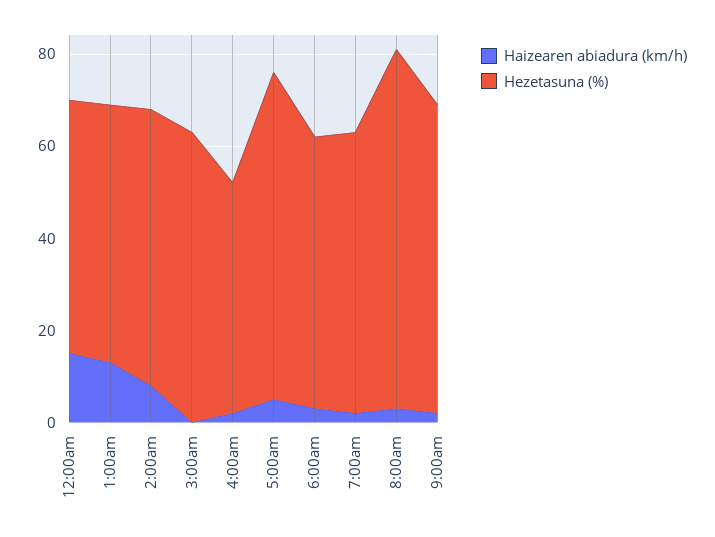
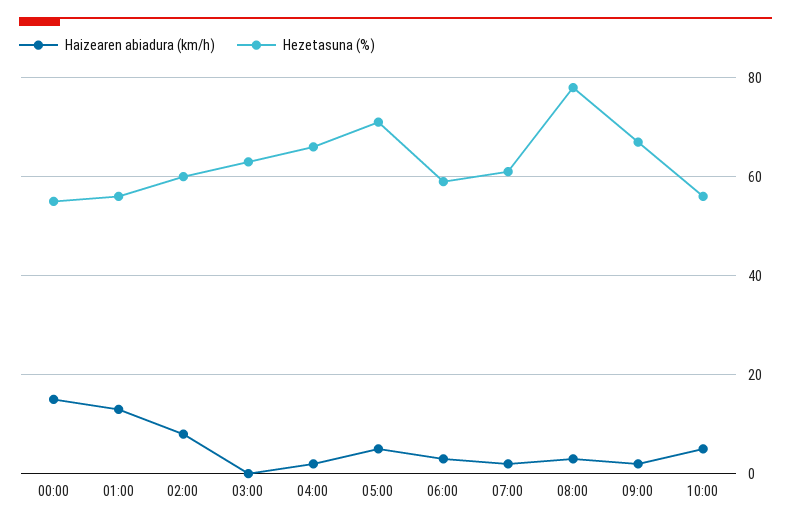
Hezetasuna (%), 4:00am: 50 -> 65
Haizearen abiadura (km/h), 10:00: none -> 5
Hezetasuna (%), 10:00: none -> 55

